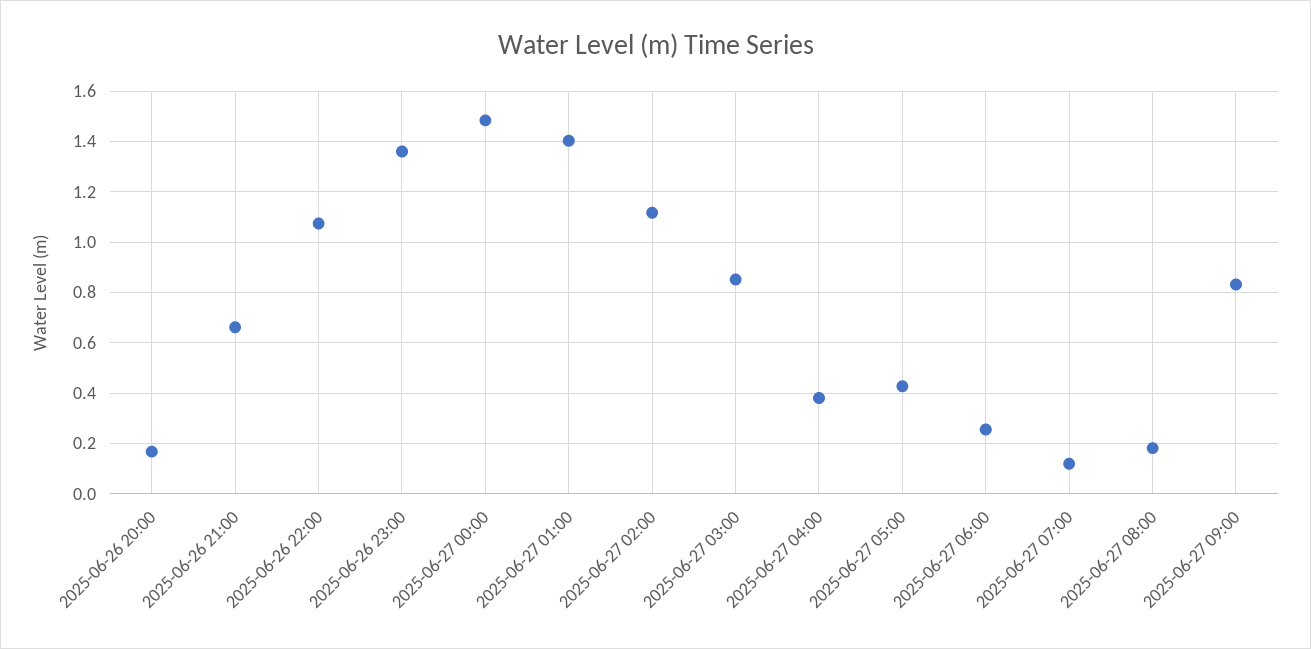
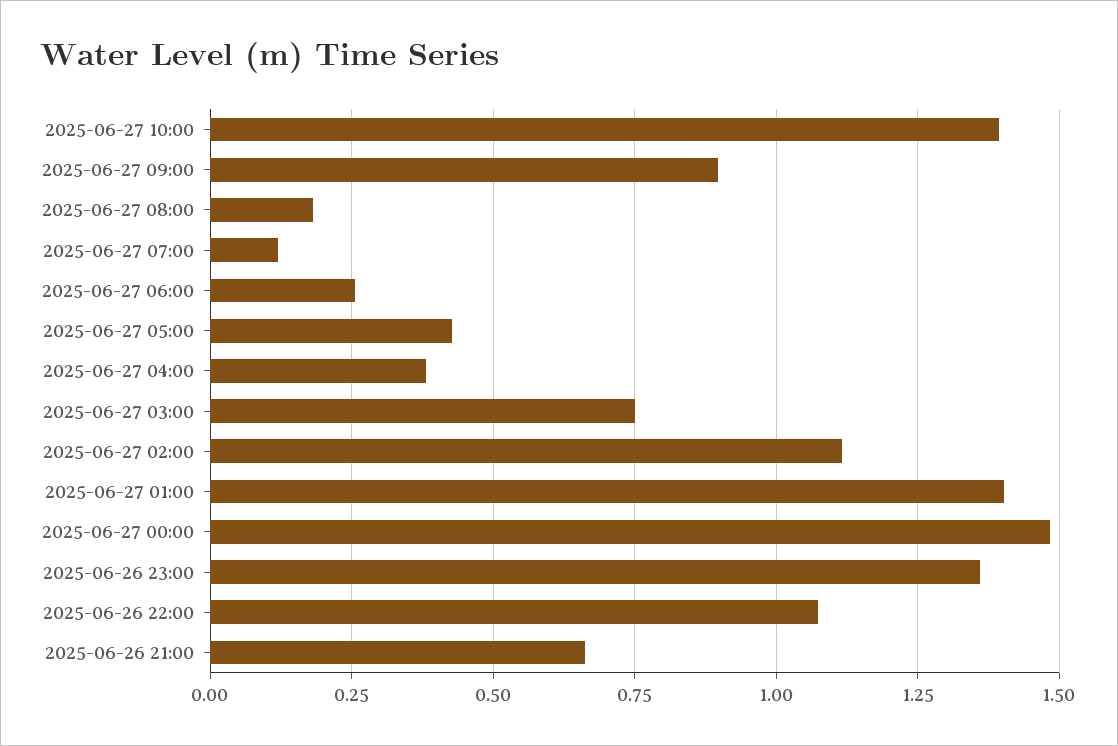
2025-06-26 20:00: 0.175 -> none
2025-06-27 03:00: 0.85 -> 0.75
2025-06-27 09:00: 0.825 -> 0.9
2025-06-27 10:00: none -> 1.4

